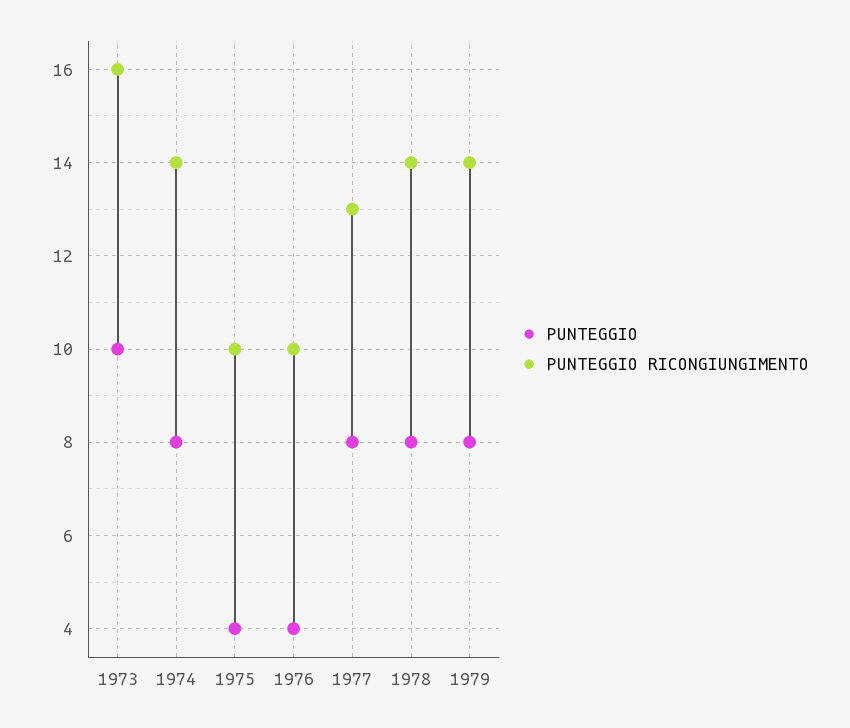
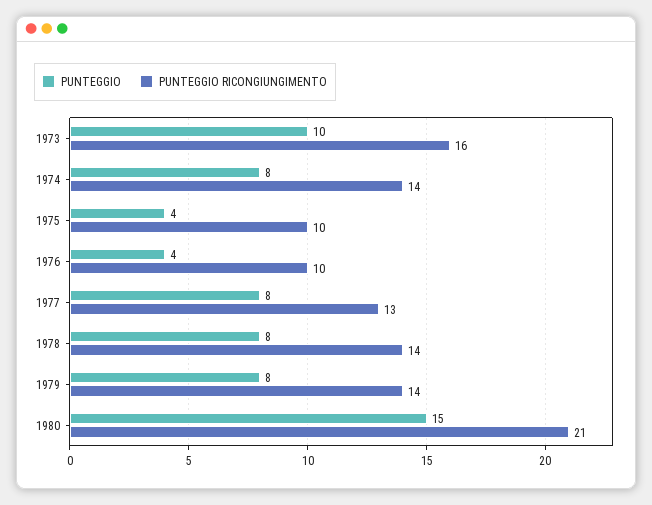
PUNTEGGIO, 1980: none -> 15
PUNTEGGIO RICONGIUNGIMENTO, 1980: none -> 21

